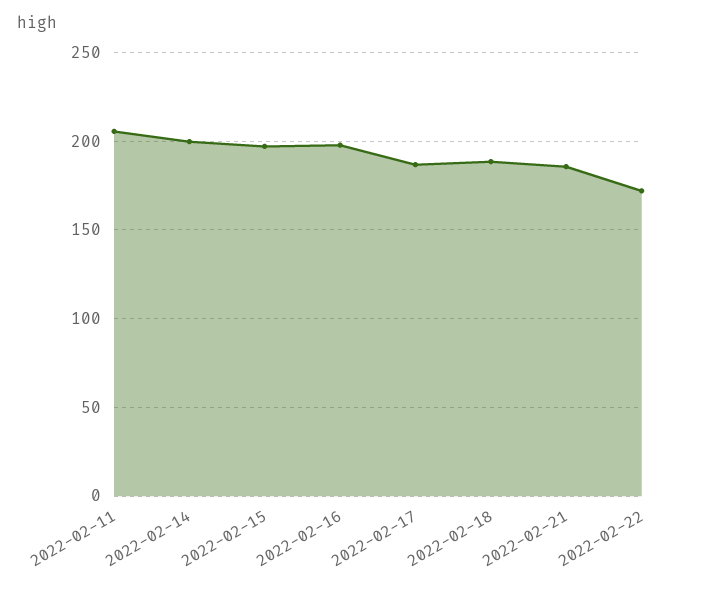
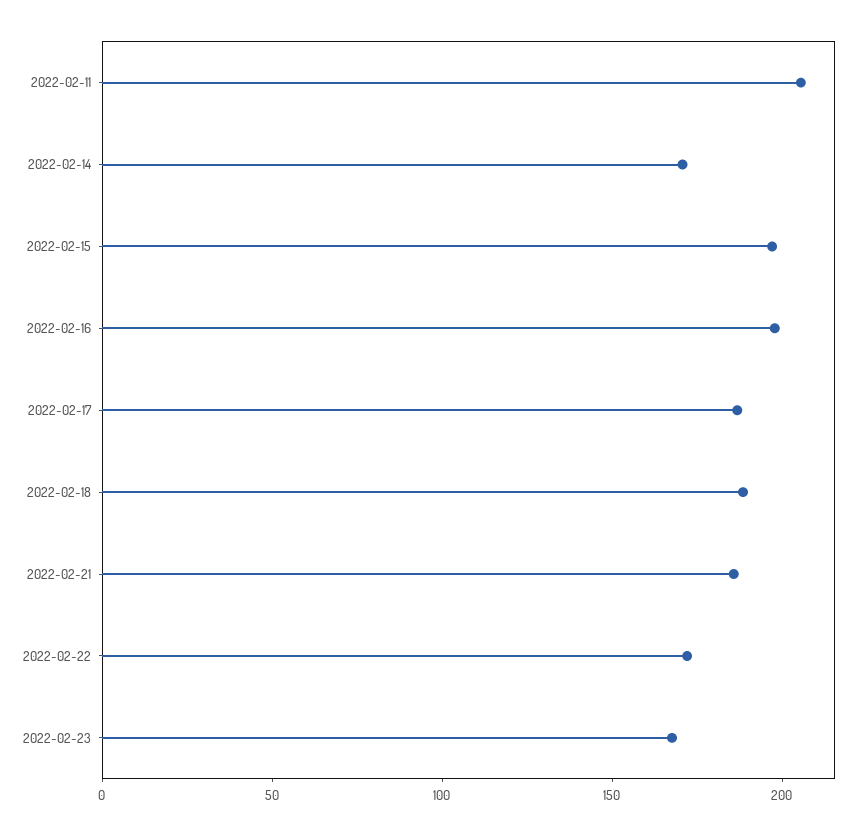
2022-02-14: 200 -> 170
2022-02-23: none -> 170

